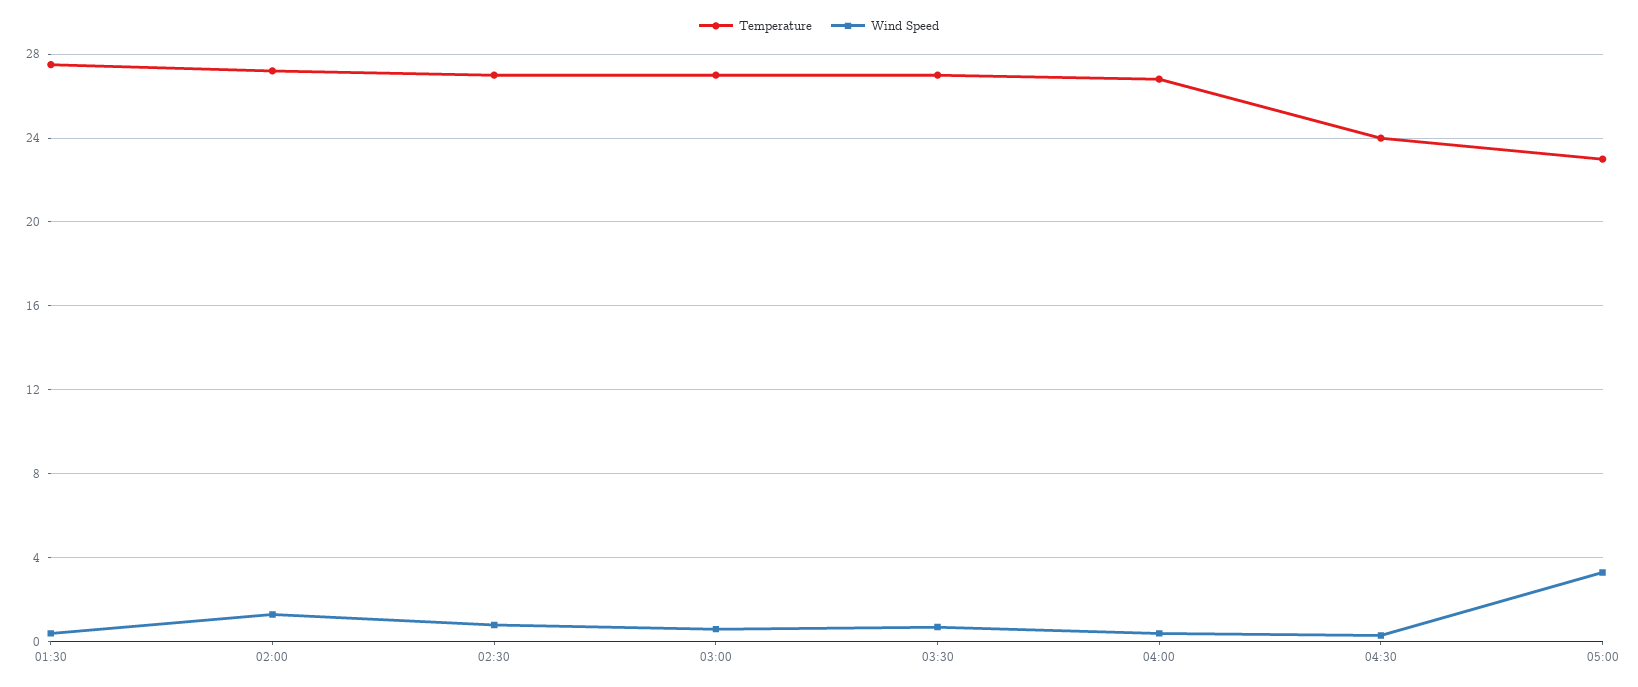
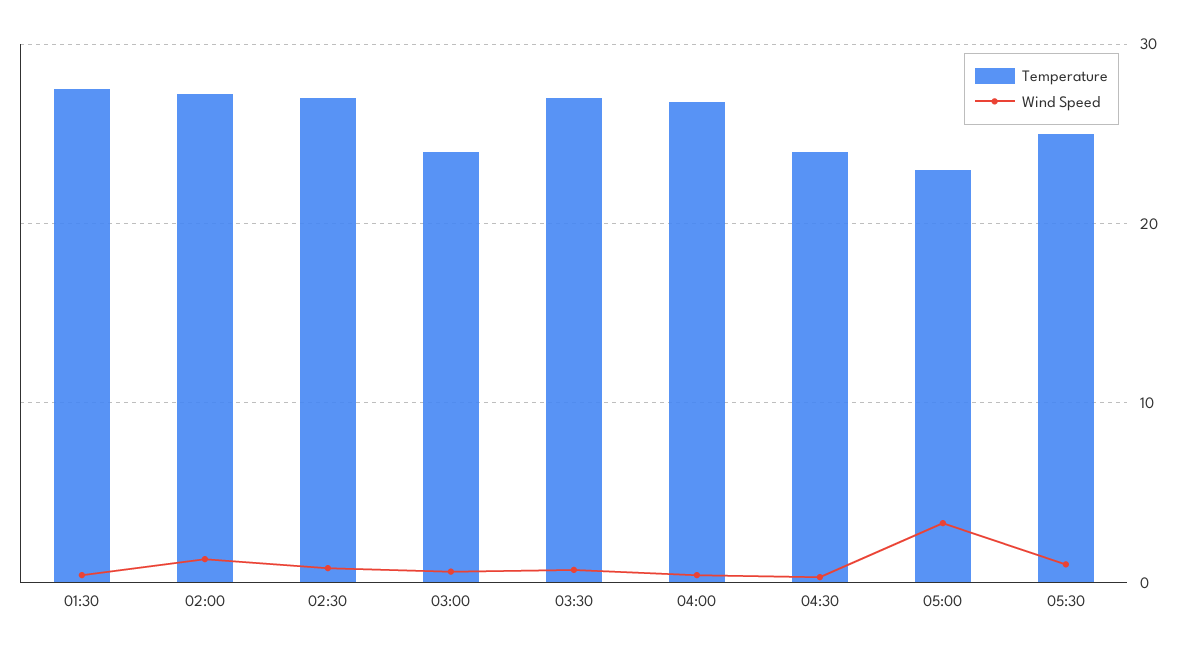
Temperature, 03:00: 27 -> 24
Temperature, 05:30: none -> 25
Wind Speed, 05:30: none -> 1

